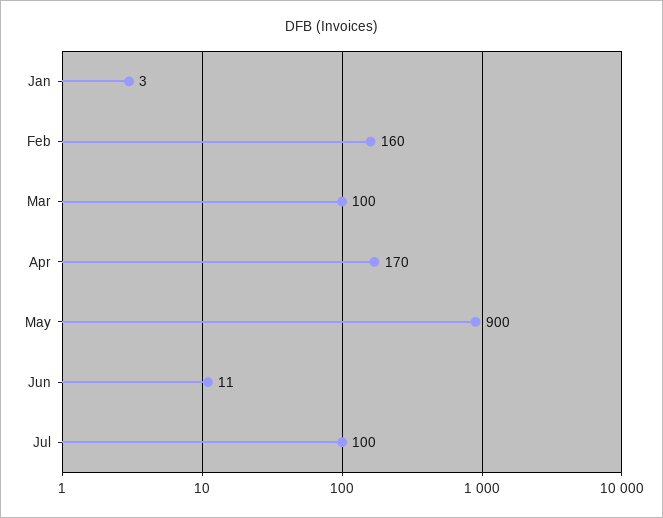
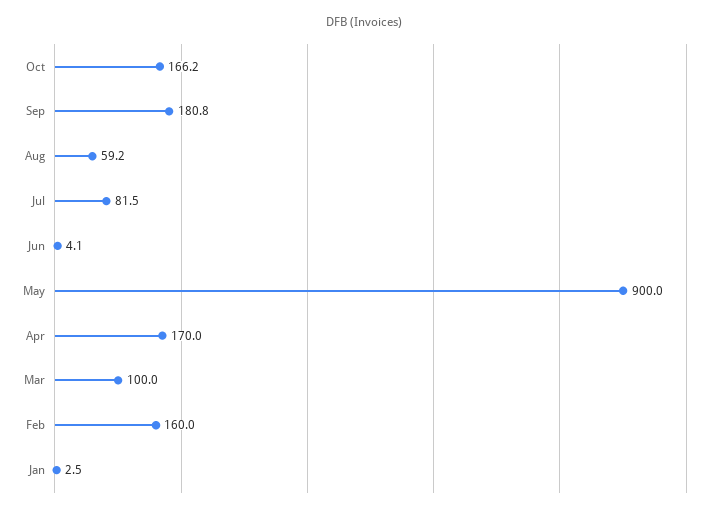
Jun: 11 -> 4.1
Jul: 100 -> 81.5
Oct: none -> 166.2
Sep: none -> 180.8
Aug: none -> 59.2

